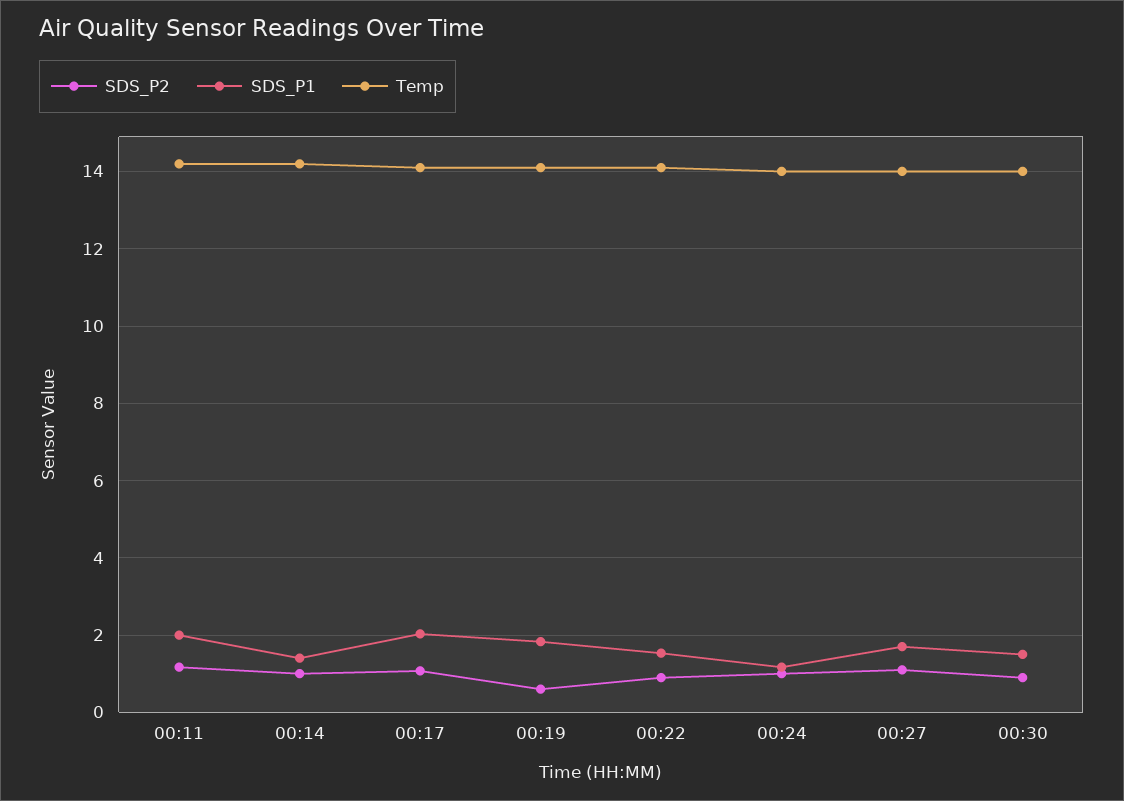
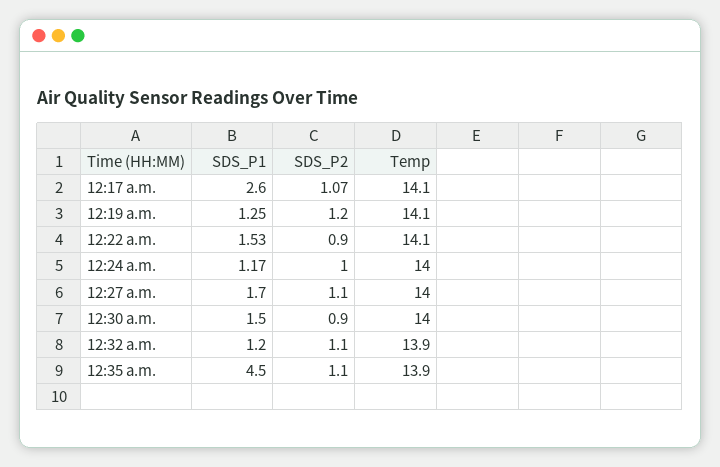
SDS_P2, 00:11: 1.2 -> none
SDS_P1, 00:11: 2 -> none
Temp, 00:11: 14.2 -> none
SDS_P2, 00:14: 1 -> none
SDS_P1, 00:14: 1.4 -> none
Temp, 00:14: 14.2 -> none
SDS_P1, 00:17: 2 -> 2.6
SDS_P2, 00:19: 0.6 -> 1.2
SDS_P1, 00:19: 1.8 -> 1.25
SDS_P1, 12:32 a.m.: none -> 1.2
SDS_P2, 12:32 a.m.: none -> 1.1
Temp, 12:32 a.m.: none -> 13.9
SDS_P1, 12:35 a.m.: none -> 4.5
SDS_P2, 12:35 a.m.: none -> 1.1
Temp, 12:35 a.m.: none -> 13.9

